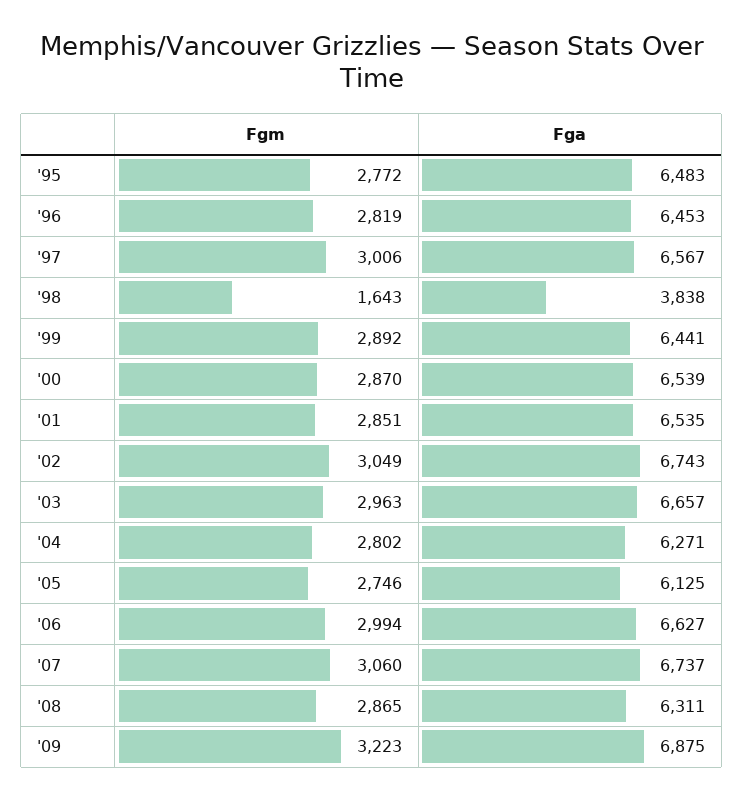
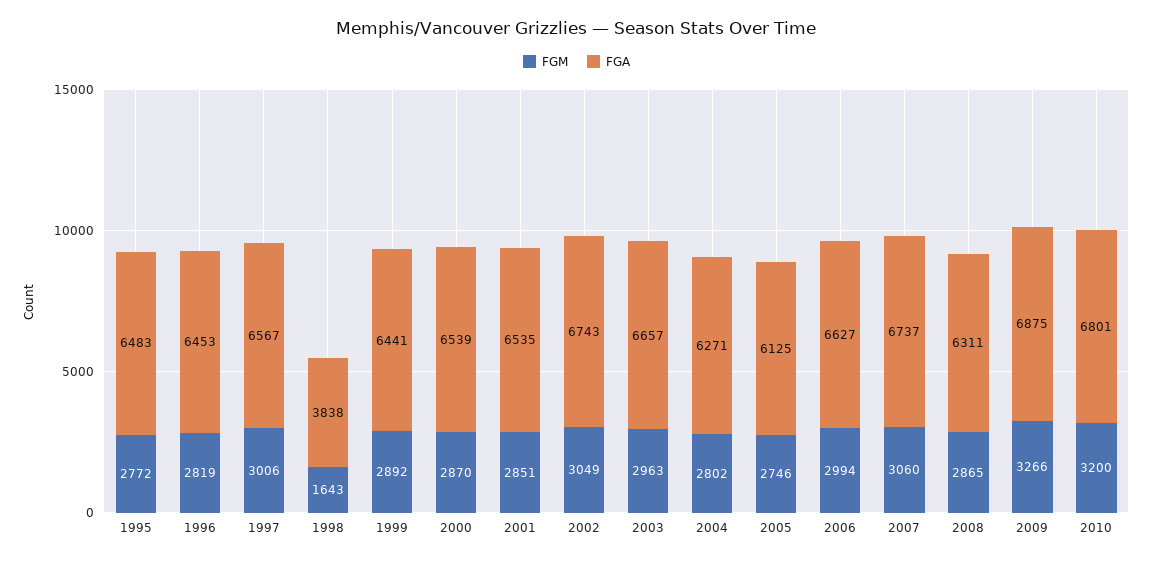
Fgm, '09: 3223 -> 3266
Fgm, 2010: none -> 3200
Fga, 2010: none -> 6801

